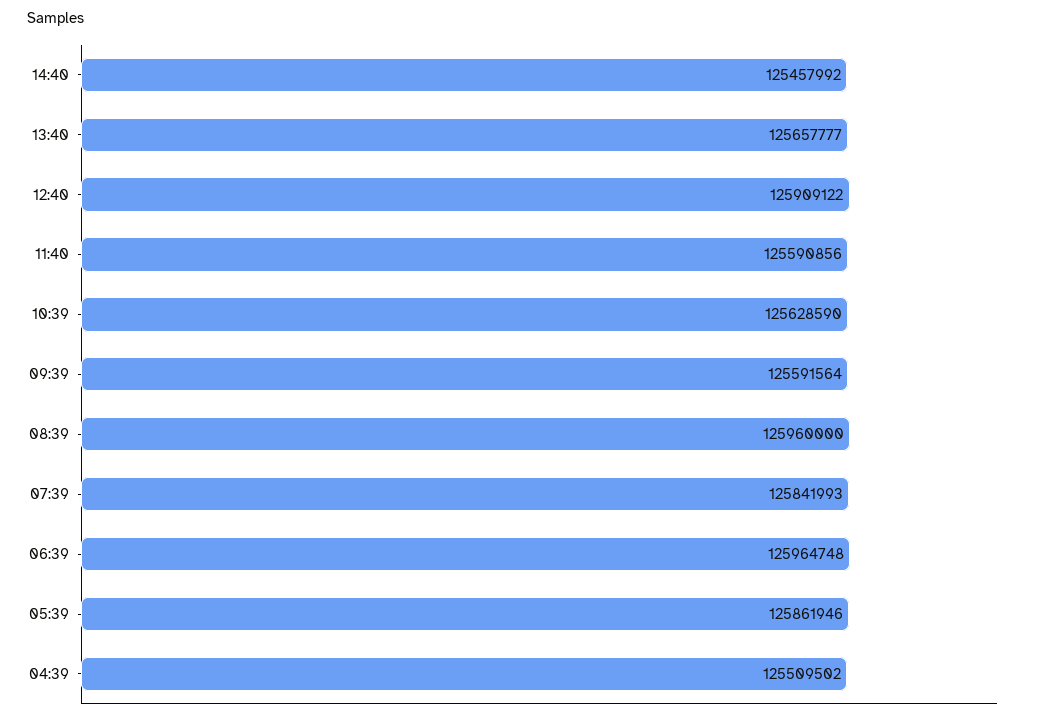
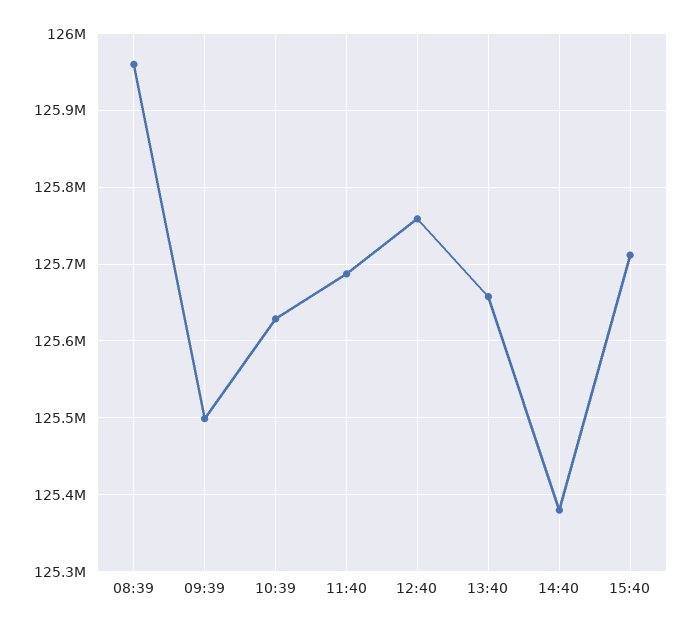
14:40: 125457992 -> 125380000
12:40: 125909122 -> 125760000
11:40: 125590856 -> 125690000
09:39: 125591564 -> 125500000
07:39: 125841993 -> none
06:39: 125964748 -> none
05:39: 125861946 -> none
04:39: 125509502 -> none
15:40: none -> 125710000

